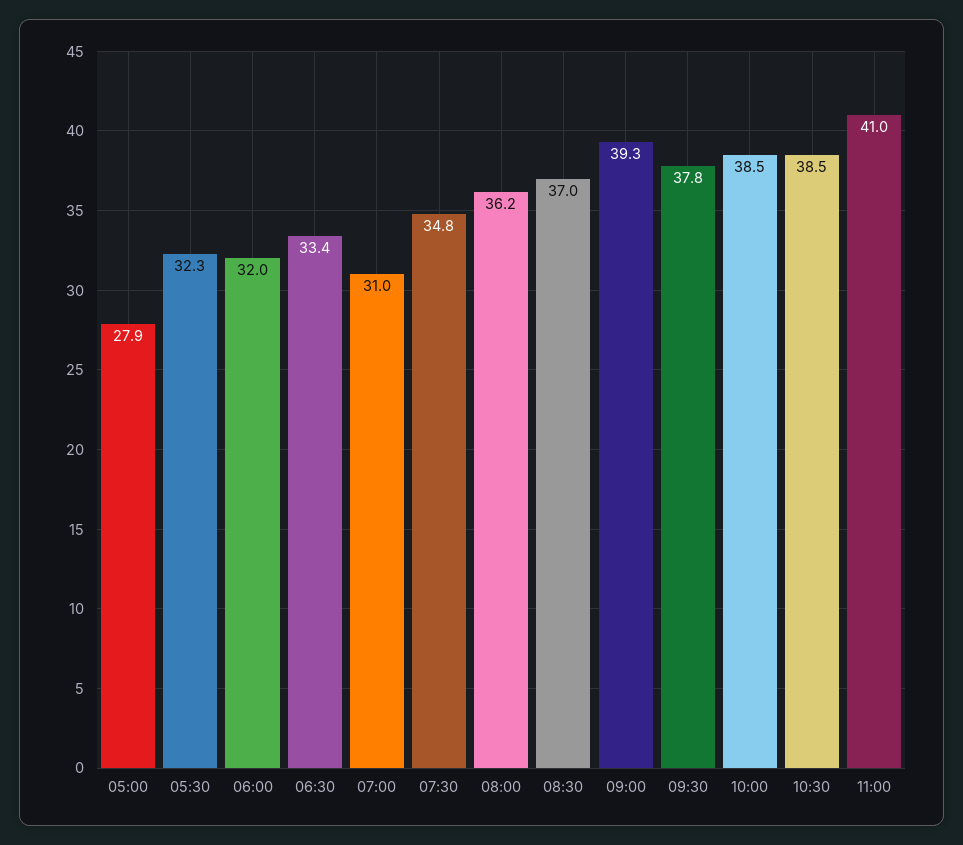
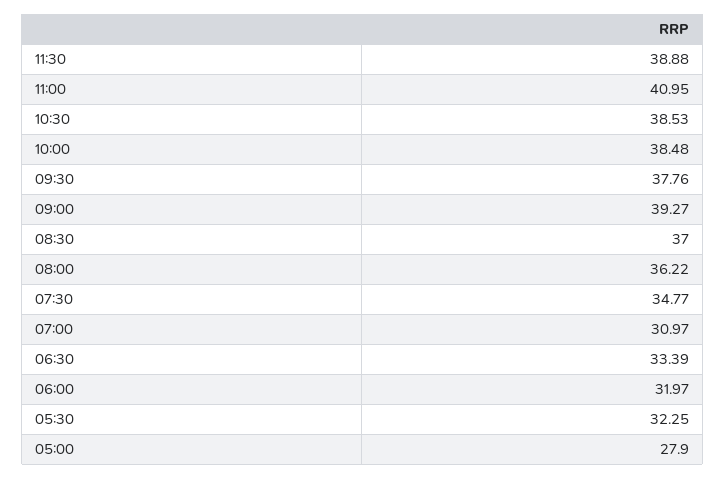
11:30: none -> 38.88

